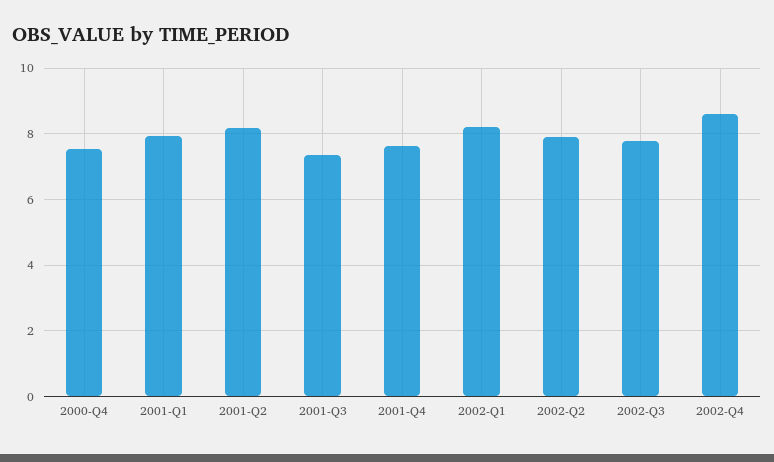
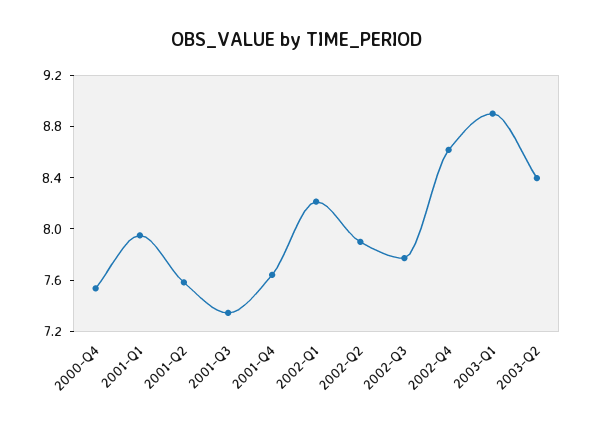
2001-Q2: 8.2 -> 7.6
2003-Q1: none -> 8.9
2003-Q2: none -> 8.4

